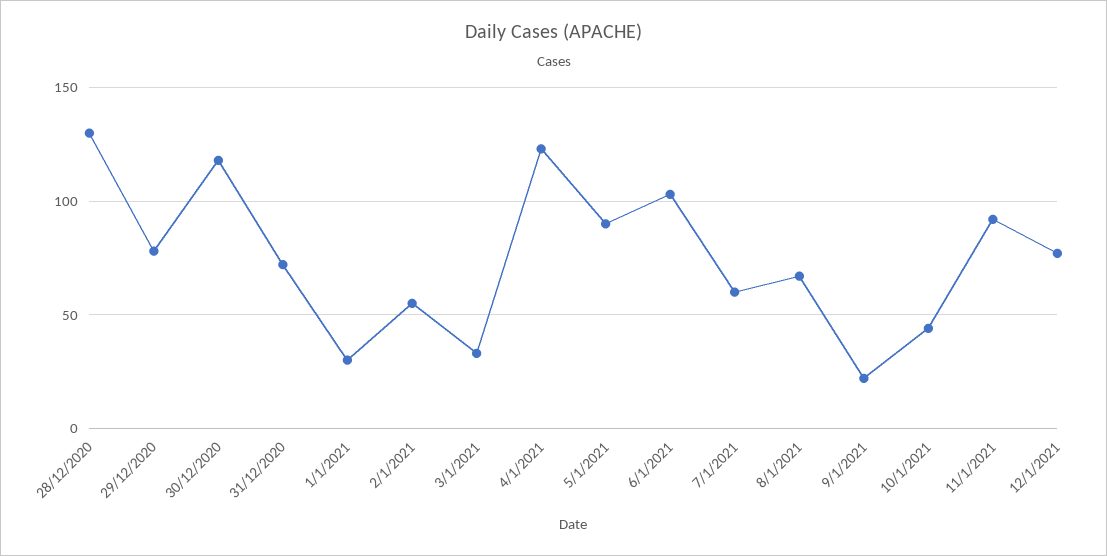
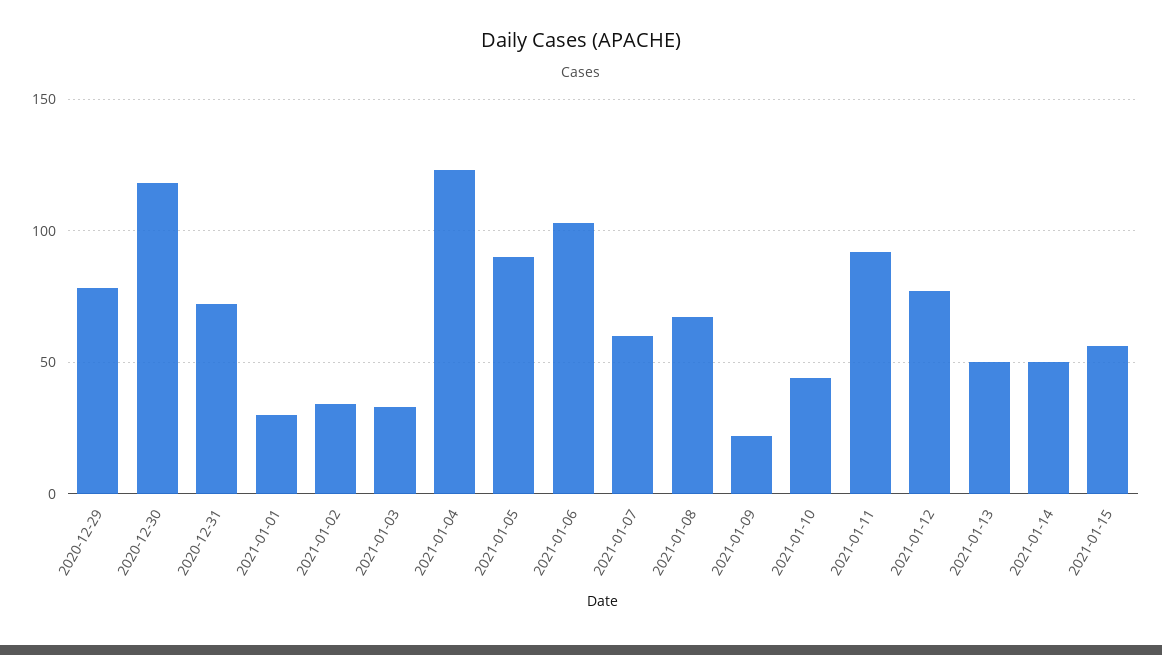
28/12/2020: 130 -> none
2/1/2021: 55 -> 35
2021-01-13: none -> 50
2021-01-14: none -> 50
2021-01-15: none -> 55

